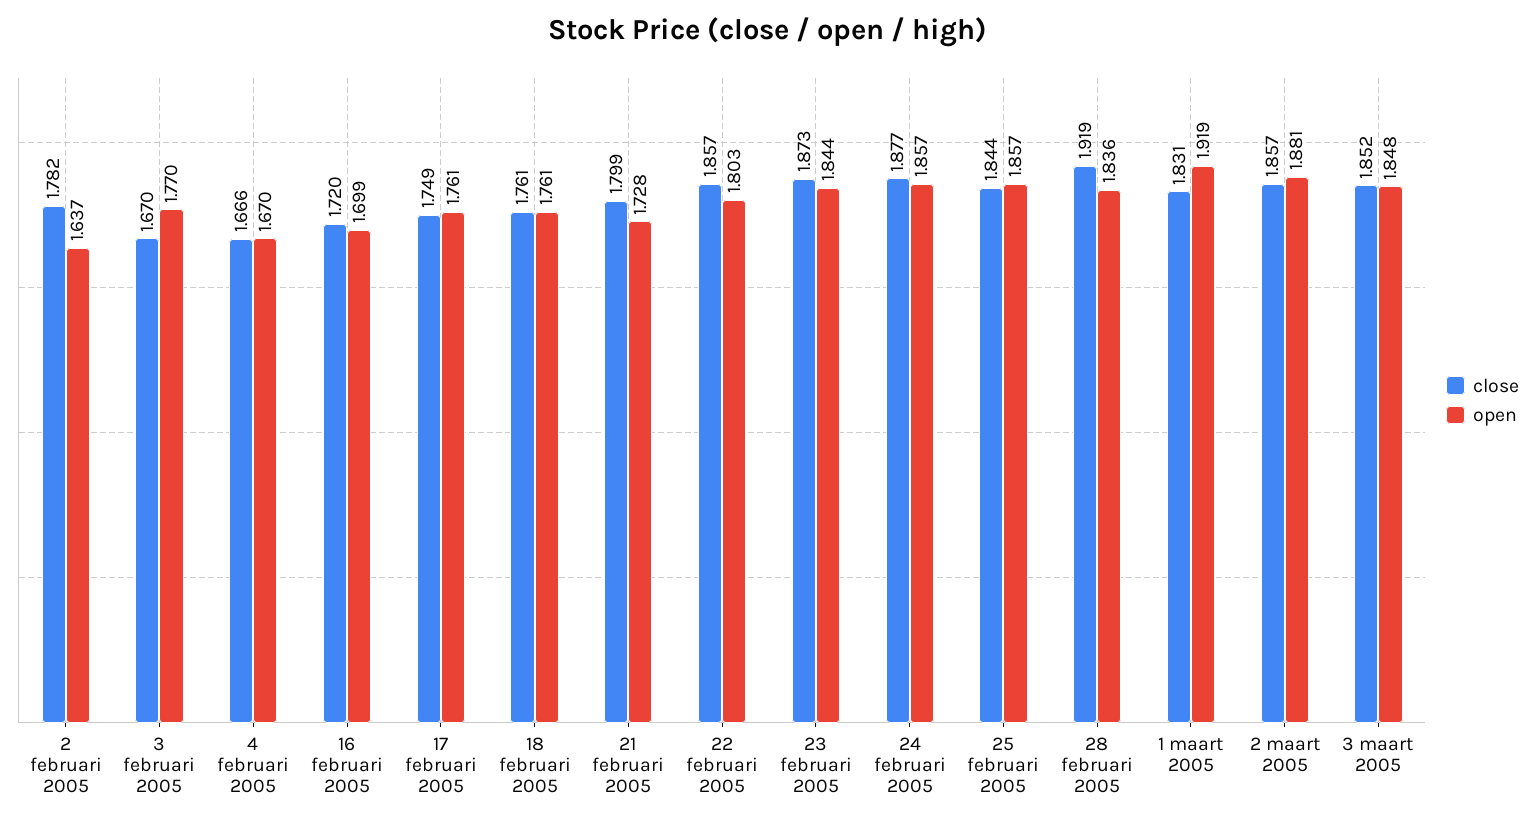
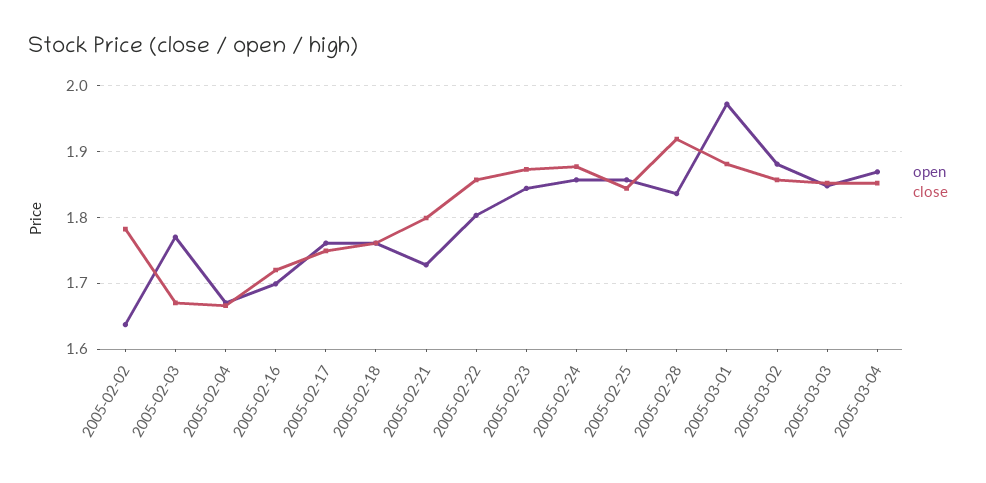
close, 1 maart 2005: 1.831 -> 1.88
open, 1 maart 2005: 1.919 -> 1.97
open, 2005-03-04: none -> 1.87
close, 2005-03-04: none -> 1.85

